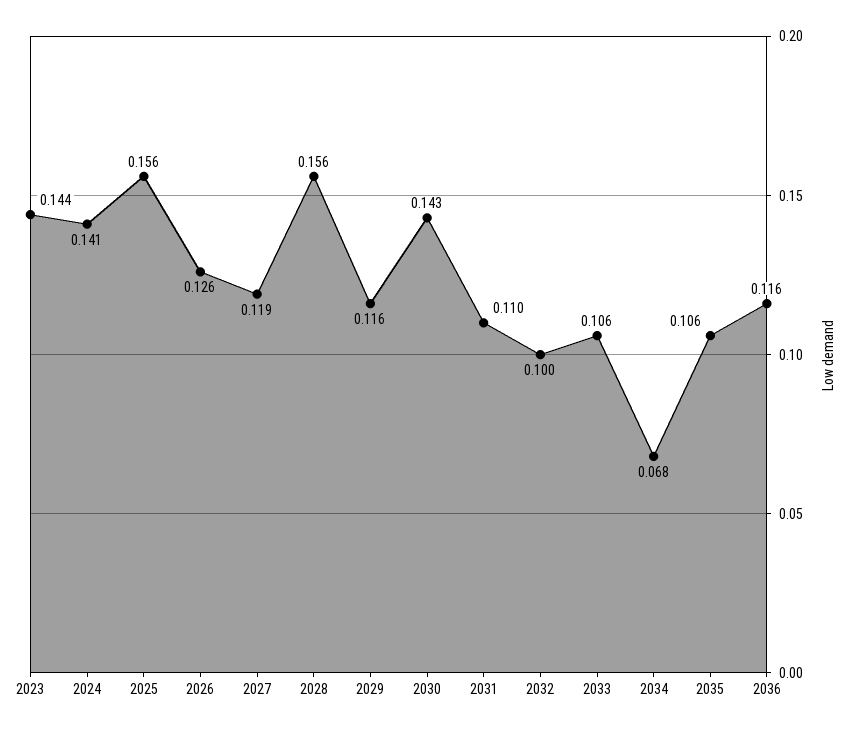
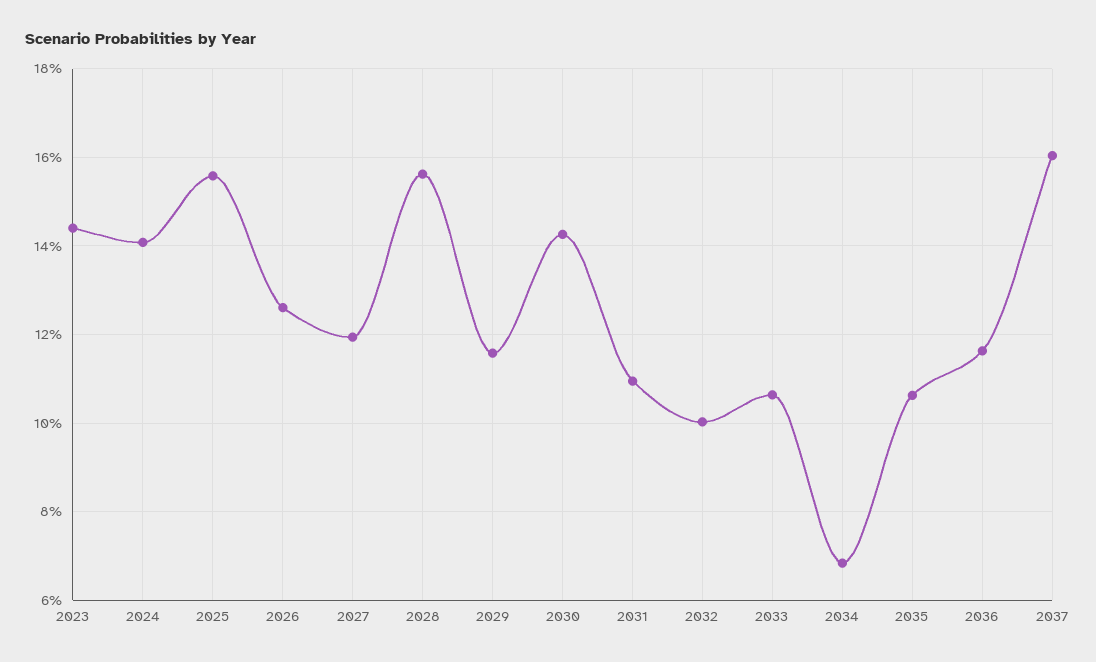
2037: none -> 0.16

